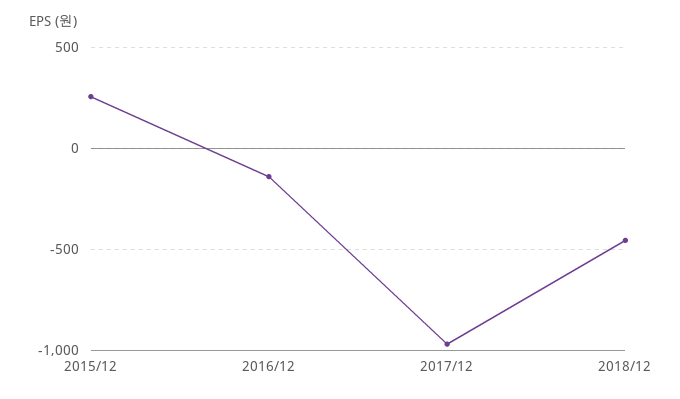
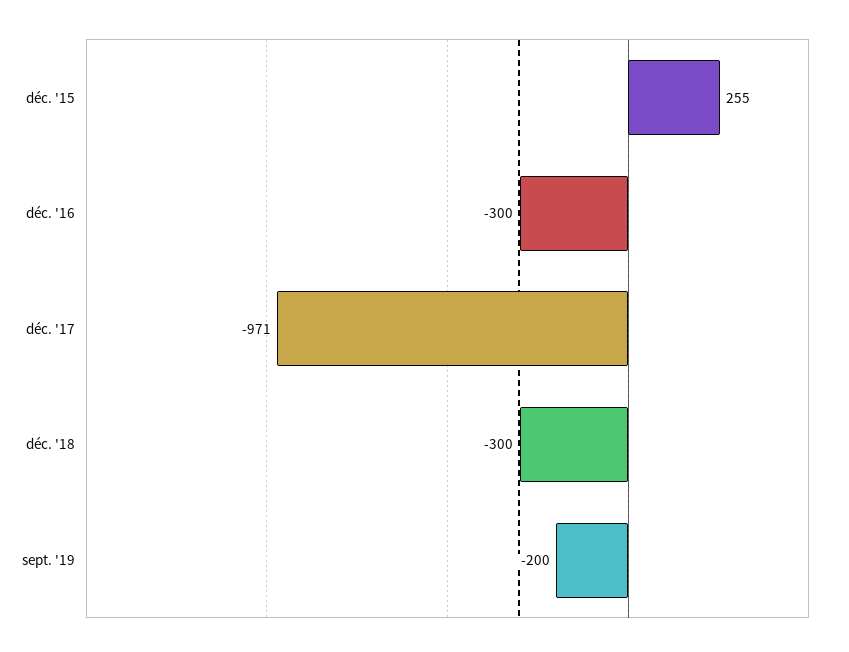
2016/12: -150 -> -300
2018/12: -450 -> -300
sept. '19: none -> -200

